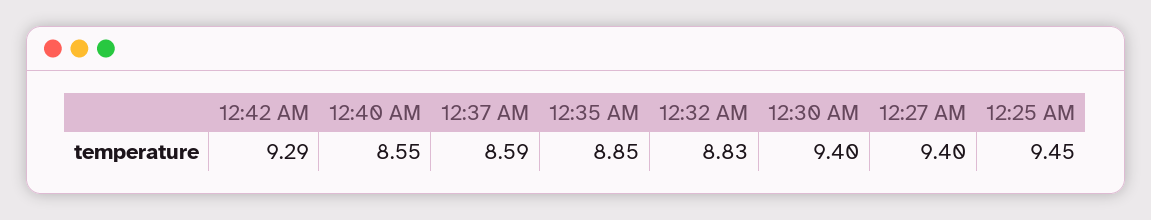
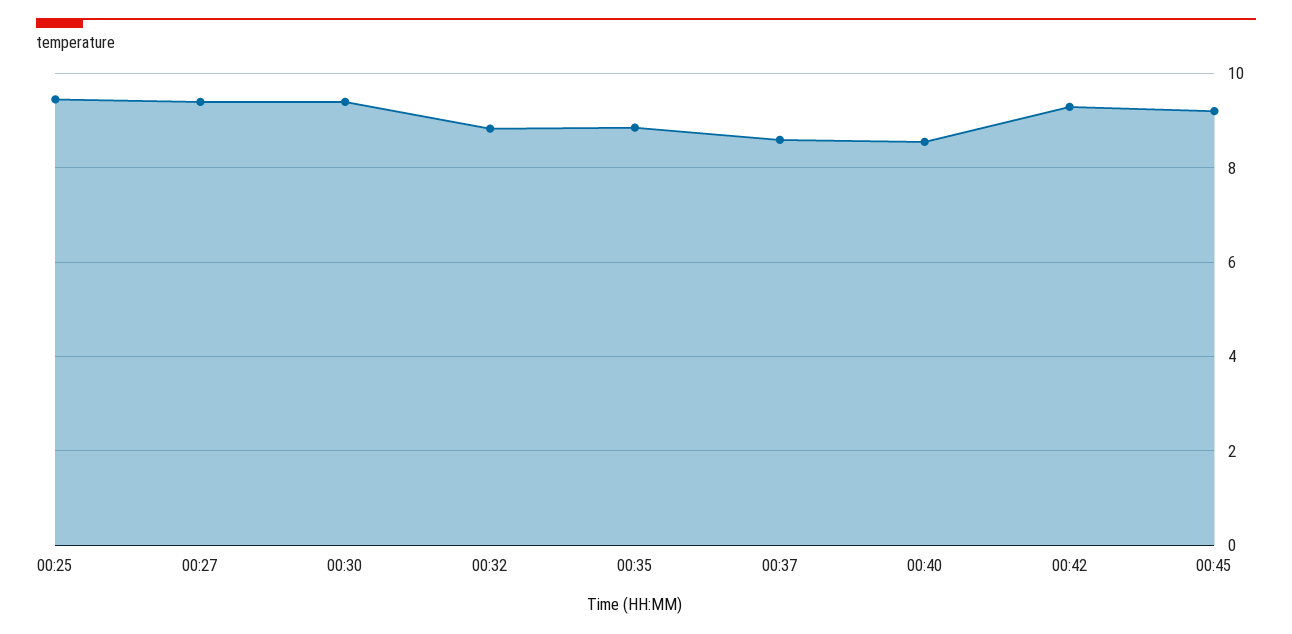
00:45: none -> 9.2

